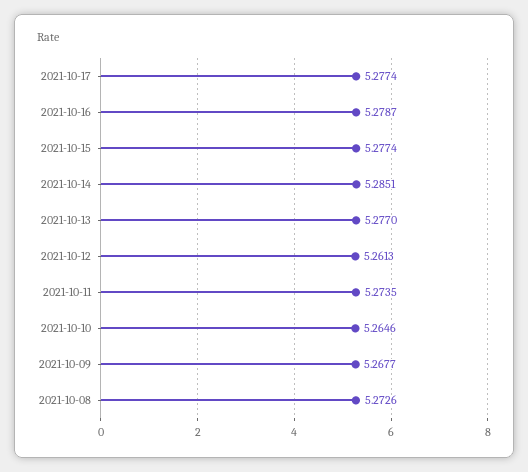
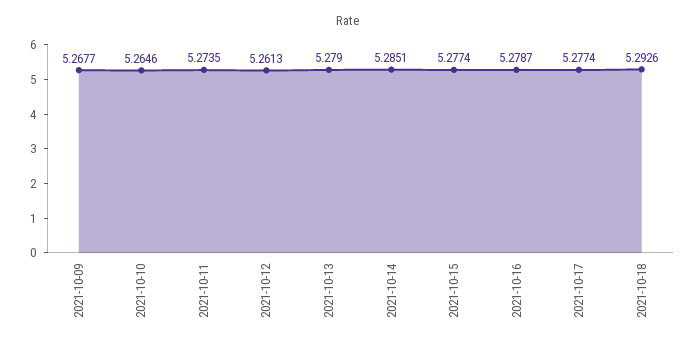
2021-10-13: 5.277 -> 5.279
2021-10-08: 5.2726 -> none
2021-10-18: none -> 5.2926

